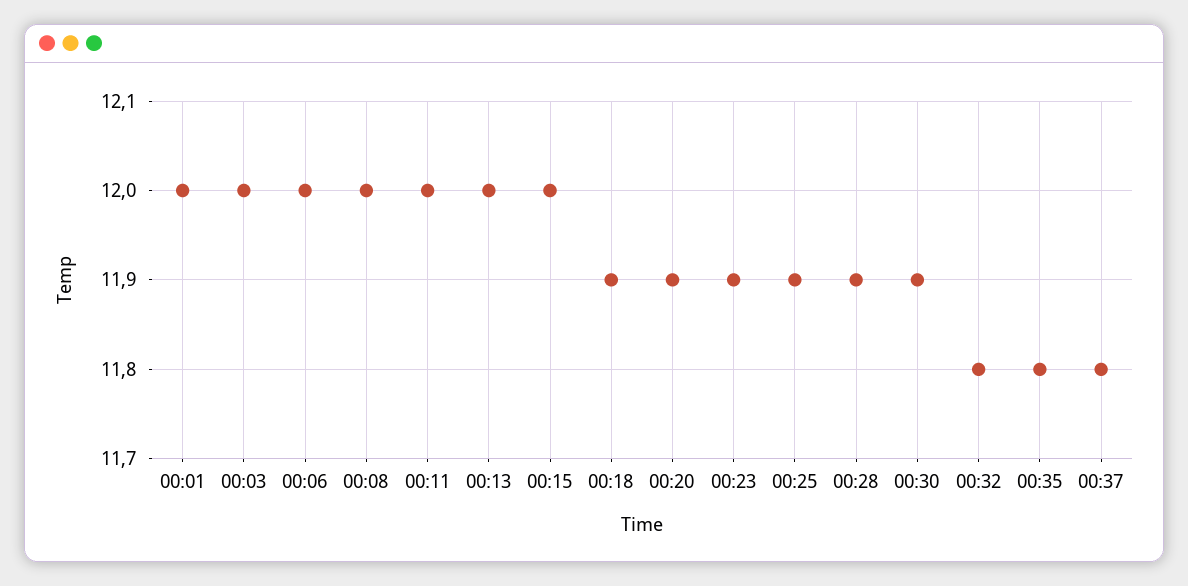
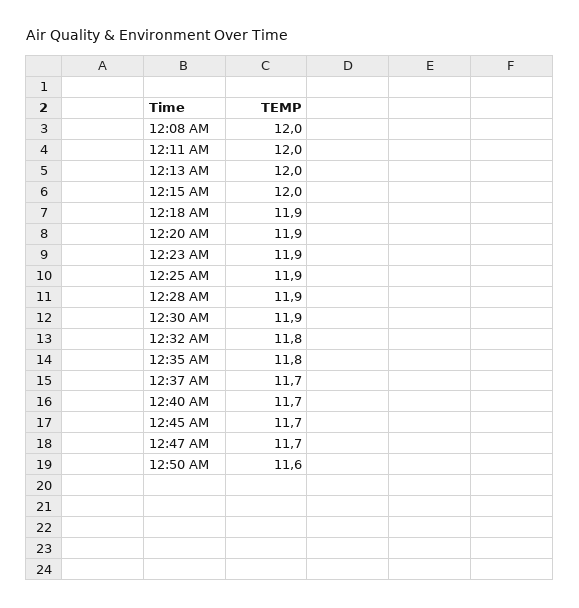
00:01: 12 -> none
00:03: 12 -> none
00:06: 12 -> none
00:37: 11.8 -> 11.7
12:40 AM: none -> 11.7
12:45 AM: none -> 11.7
12:47 AM: none -> 11.7
12:50 AM: none -> 11.6

